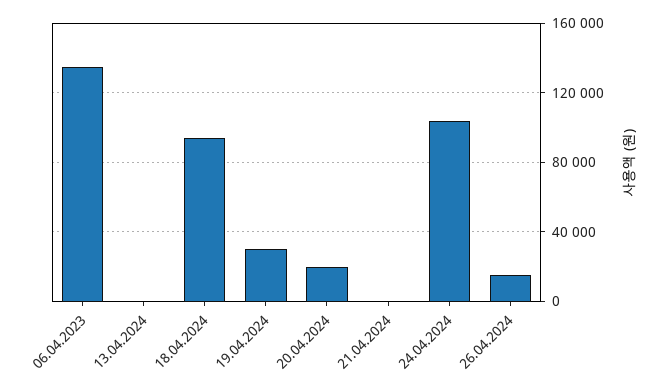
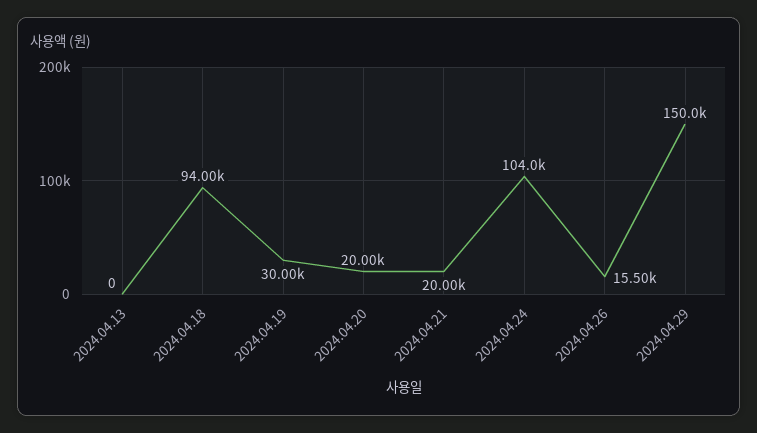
06.04.2023: 135000 -> none
21.04.2024: 0 -> 20000
2024.04.29: none -> 150000

